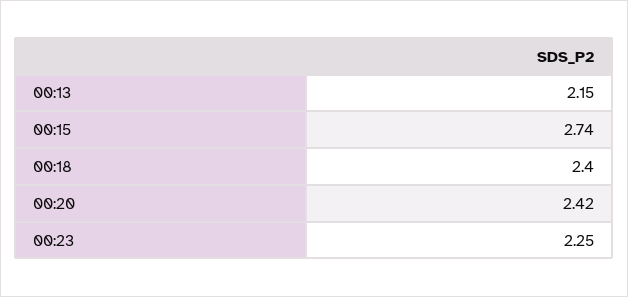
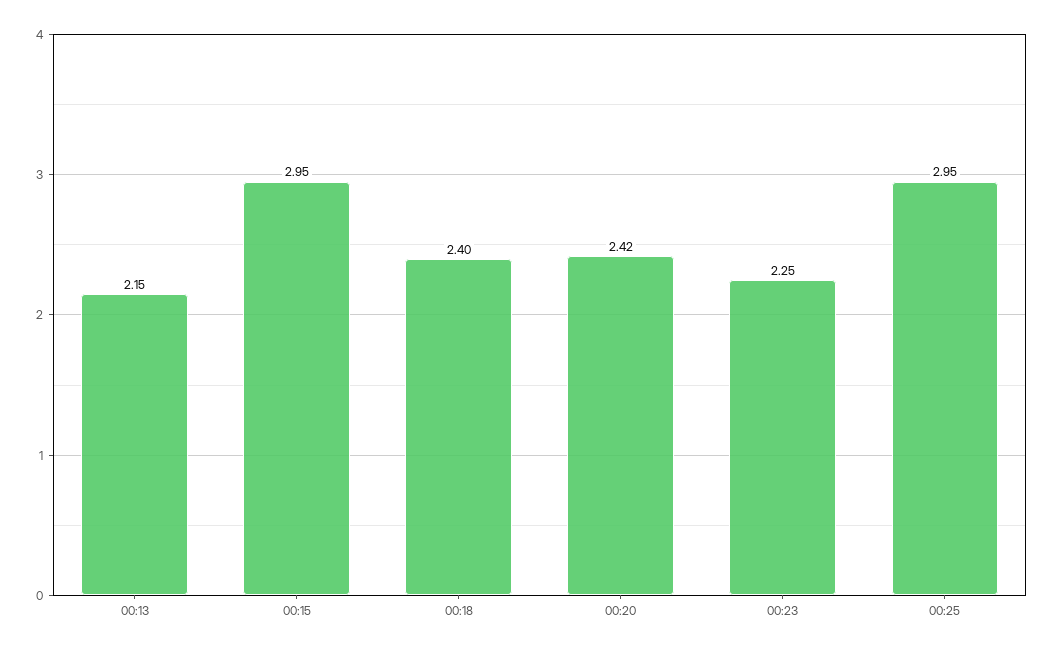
00:15: 2.74 -> 2.95
00:25: none -> 2.95

